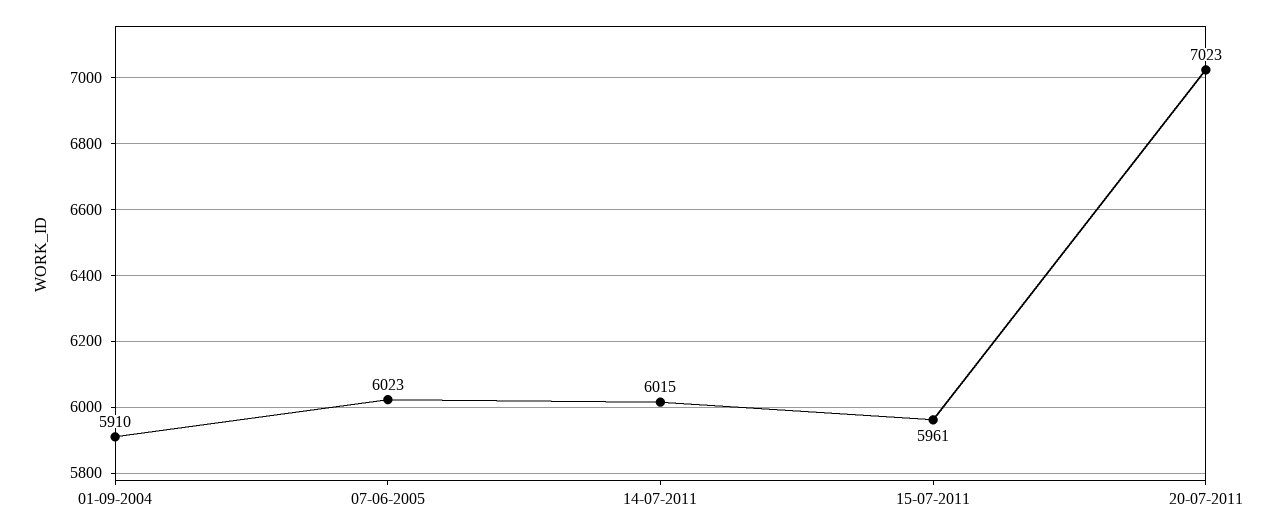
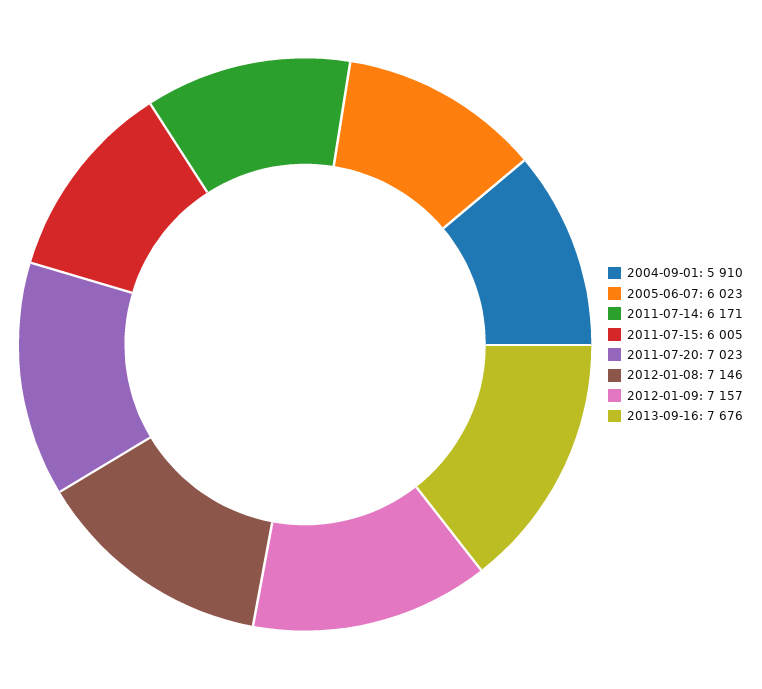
14-07-2011: 6015 -> 6171
15-07-2011: 5961 -> 6005
2012-01-08: none -> 7146
2012-01-09: none -> 7157
2013-09-16: none -> 7676

